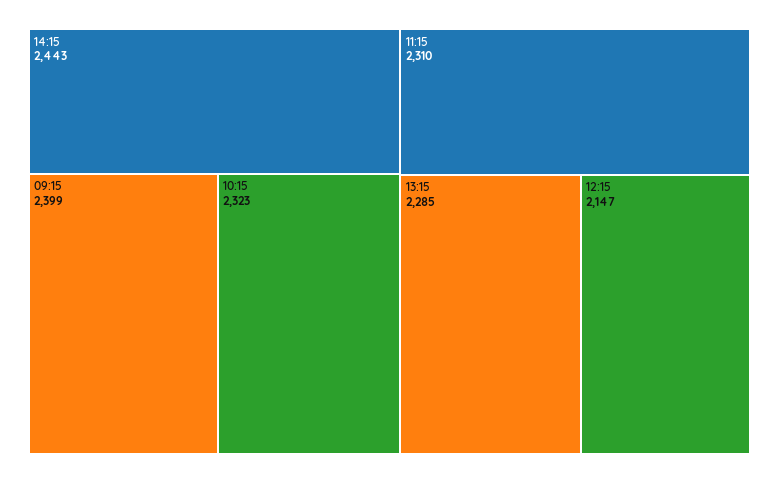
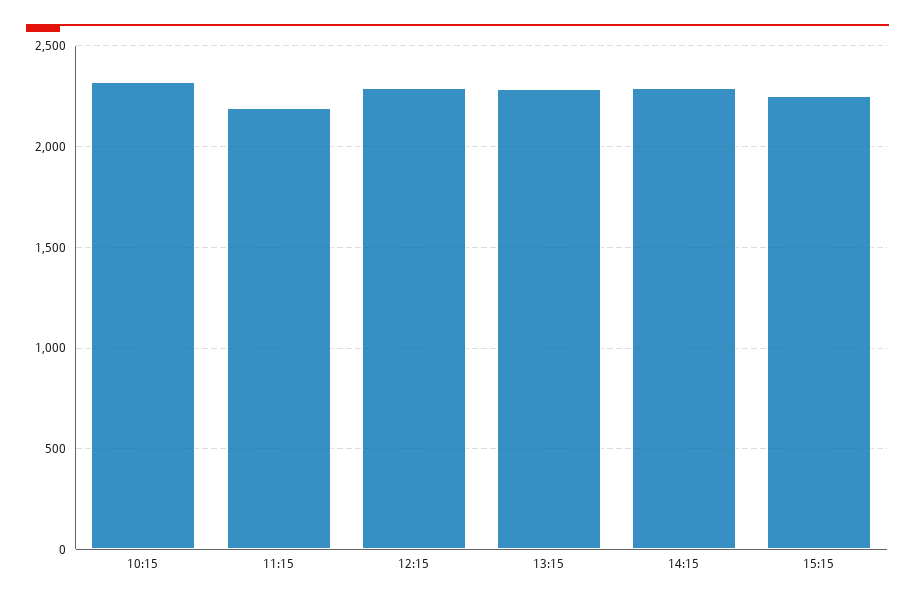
14:15: 2443 -> 2300
09:15: 2399 -> none
11:15: 2310 -> 2200
12:15: 2147 -> 2300
15:15: none -> 2250

